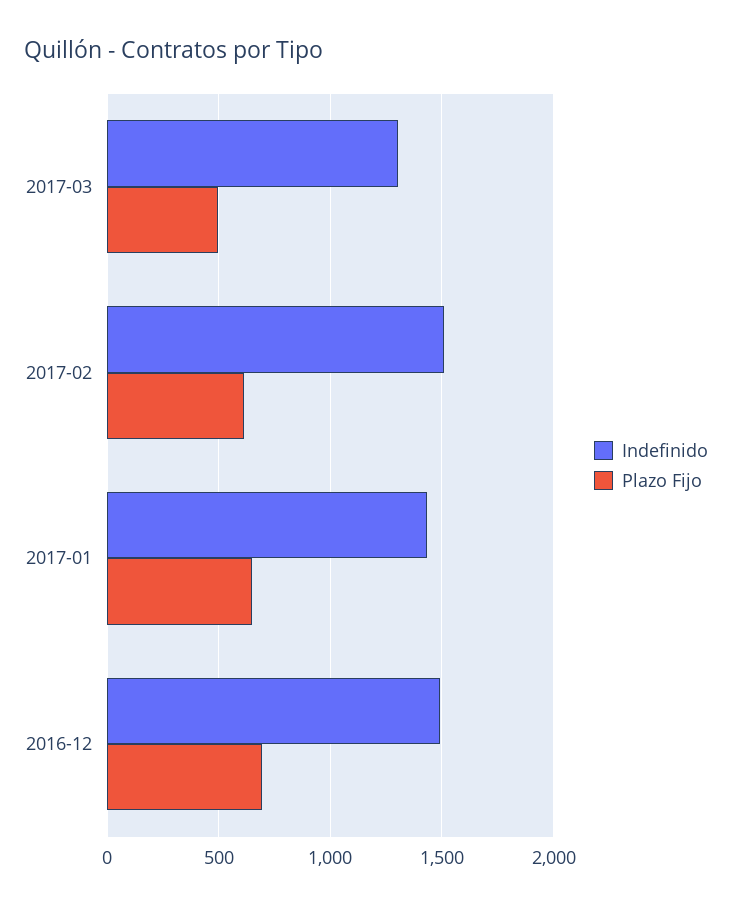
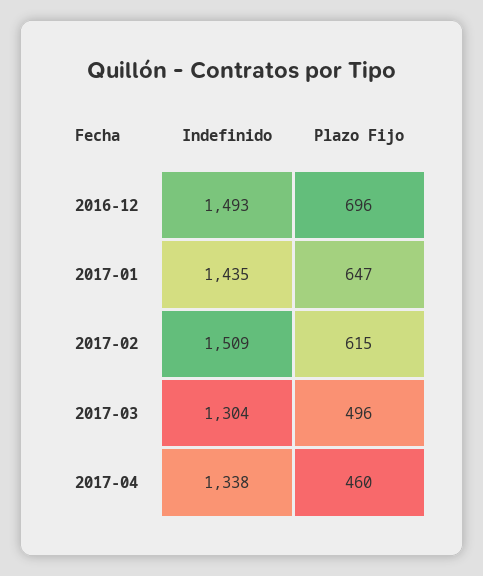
Indefinido, 2017-04: none -> 1338
Plazo Fijo, 2017-04: none -> 460

